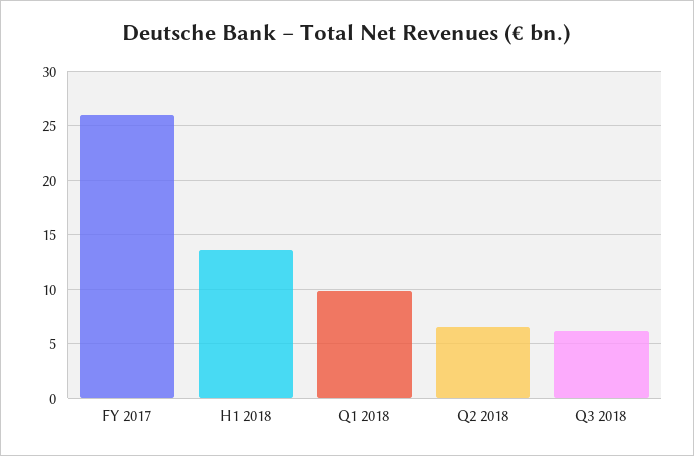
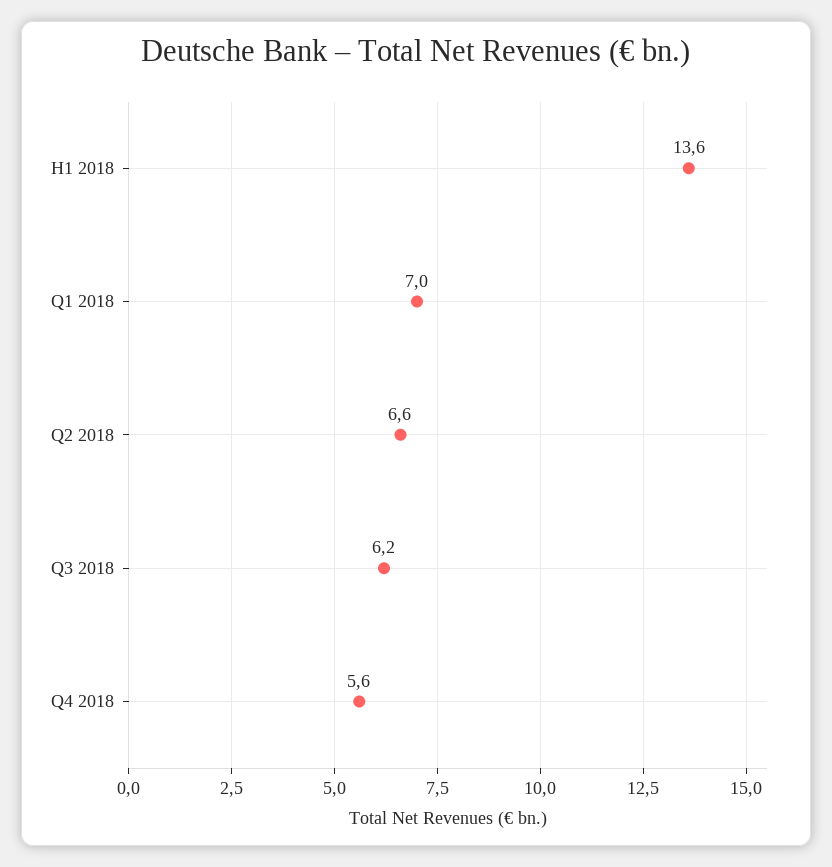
FY 2017: 26 -> none
Q1 2018: 10 -> 7
Q4 2018: none -> 5.6

